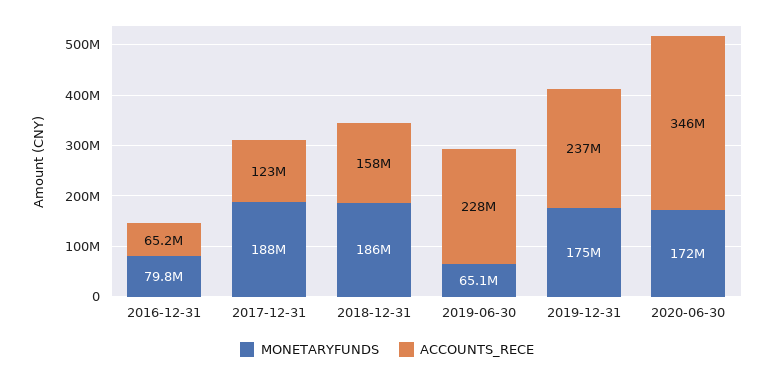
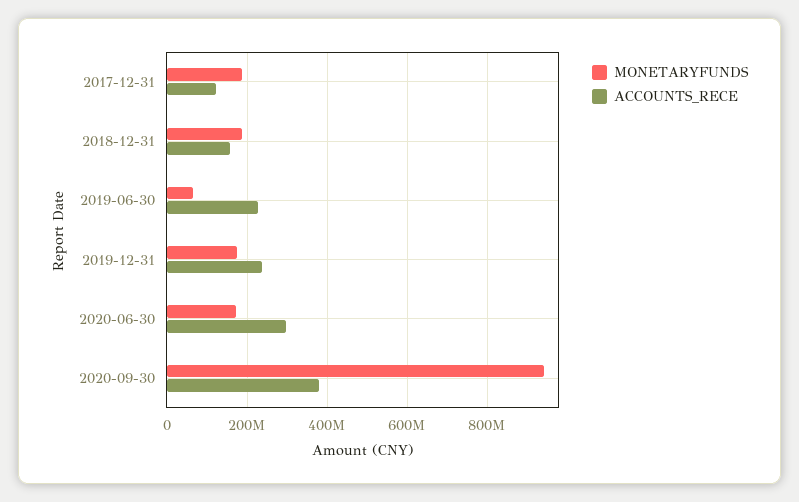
MONETARYFUNDS, 2016-12-31: 79800000 -> none
ACCOUNTS_RECE, 2016-12-31: 65200000 -> none
ACCOUNTS_RECE, 2020-06-30: 346000000 -> 300000000
MONETARYFUNDS, 2020-09-30: none -> 940000000
ACCOUNTS_RECE, 2020-09-30: none -> 380000000

